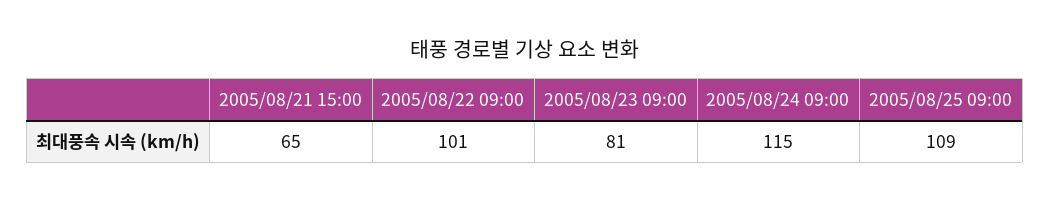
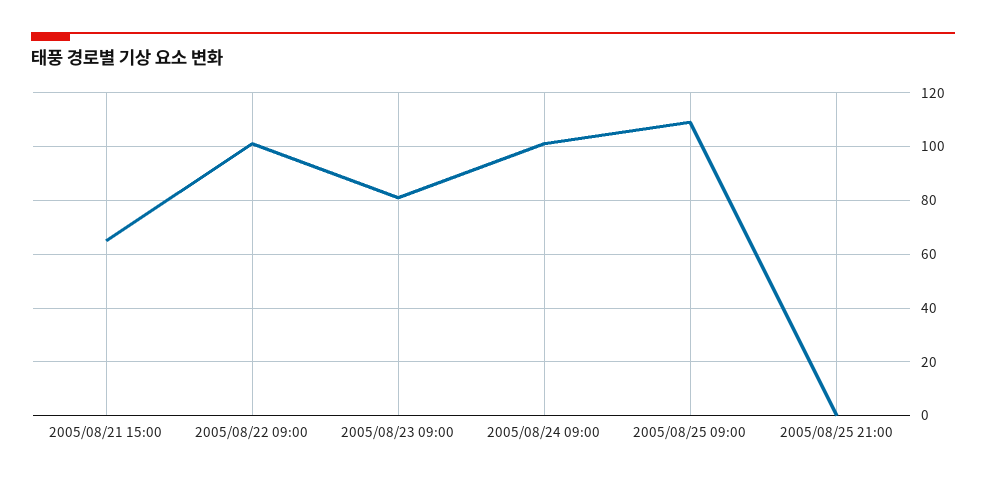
2005/08/24 09:00: 115 -> 100
2005/08/25 21:00: none -> 0

